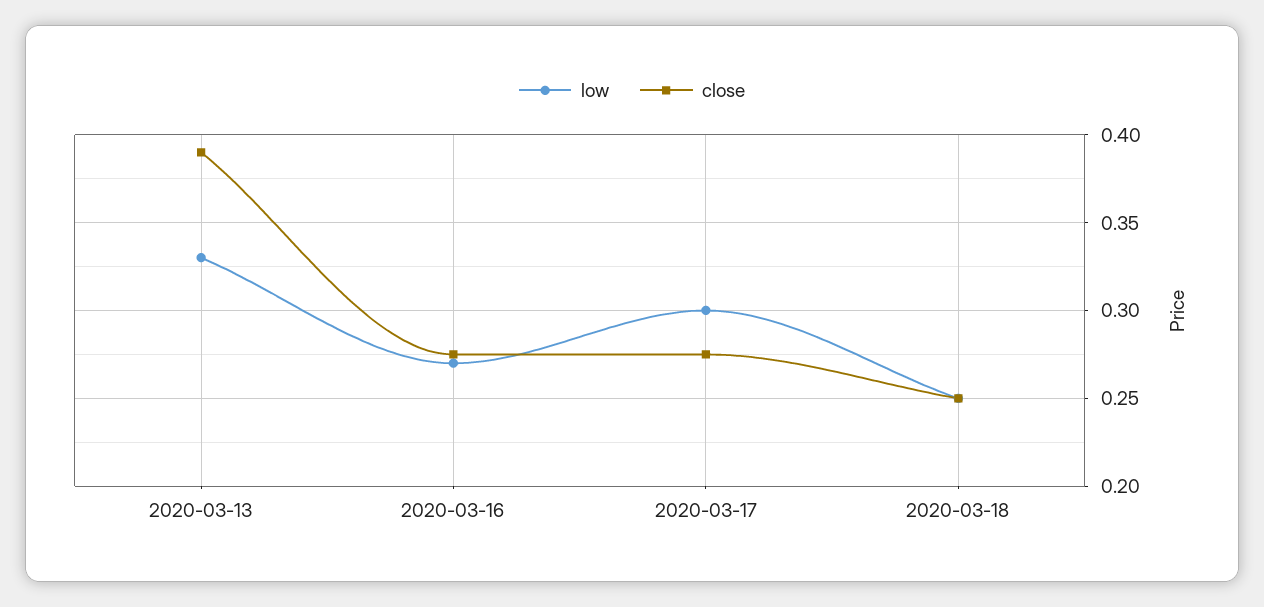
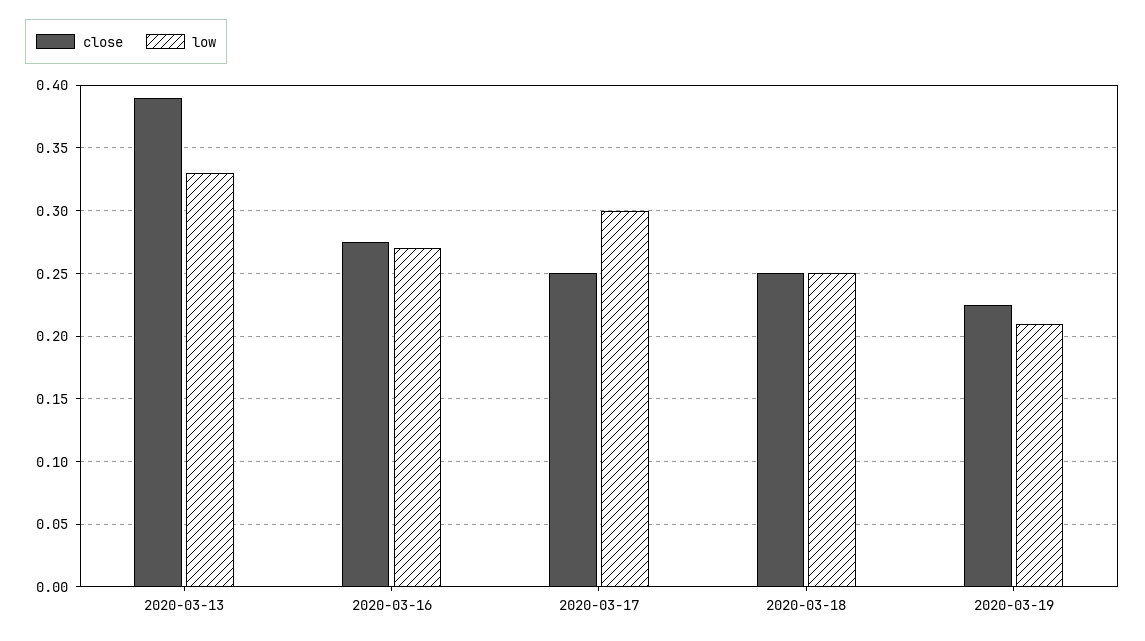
close, 2020-03-17: 0.275 -> 0.25
close, 2020-03-19: none -> 0.225
low, 2020-03-19: none -> 0.21

